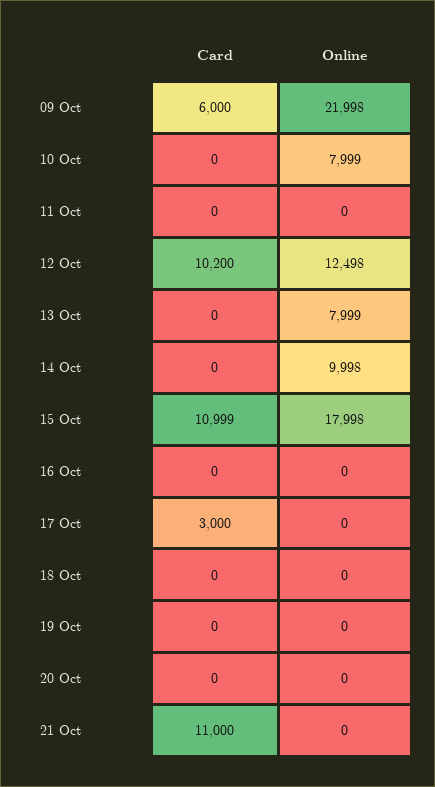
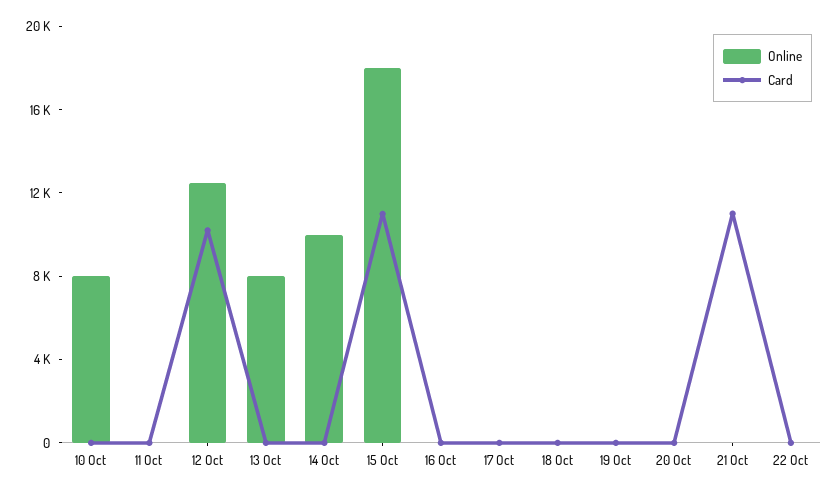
Card, 09 Oct: 6000 -> none
Online, 09 Oct: 21998 -> none
Card, 17 Oct: 3000 -> 0
Online, 22 Oct: none -> 0
Card, 22 Oct: none -> 0

